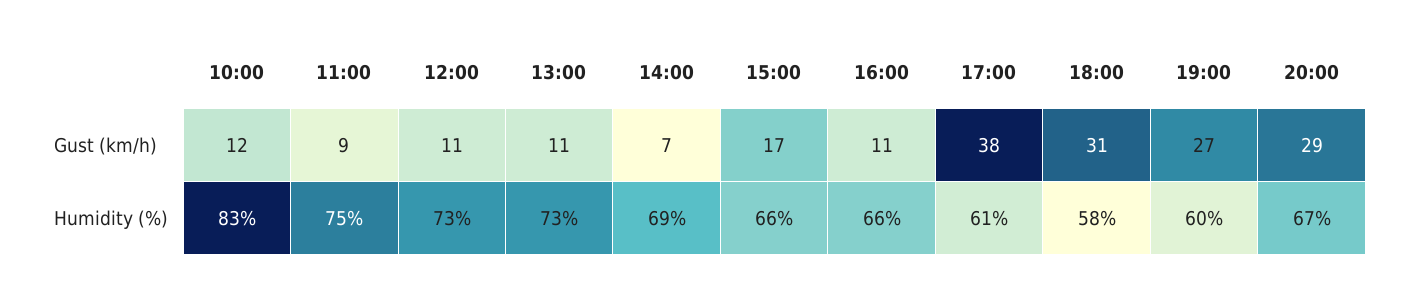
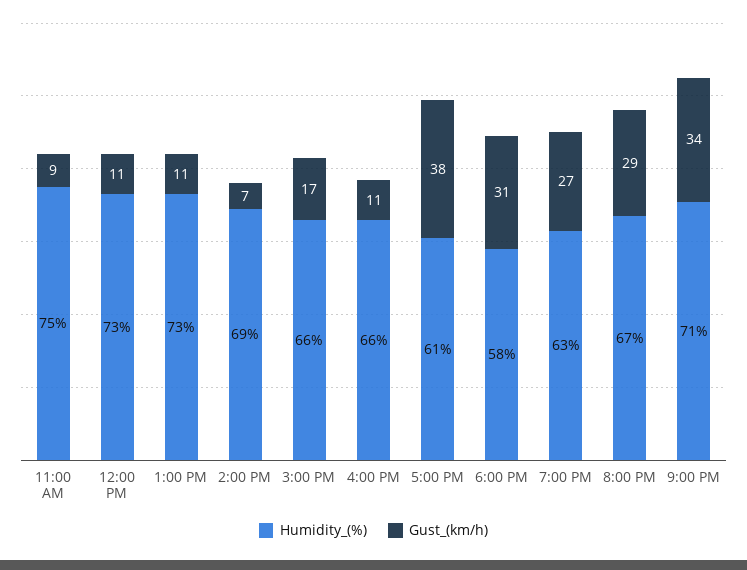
Gust (km/h), 10:00: 12 -> none
Humidity (%), 10:00: 83 -> none
Humidity (%), 19:00: 60 -> 63
Humidity (%), 9:00 PM: none -> 71
Gust (km/h), 9:00 PM: none -> 34

